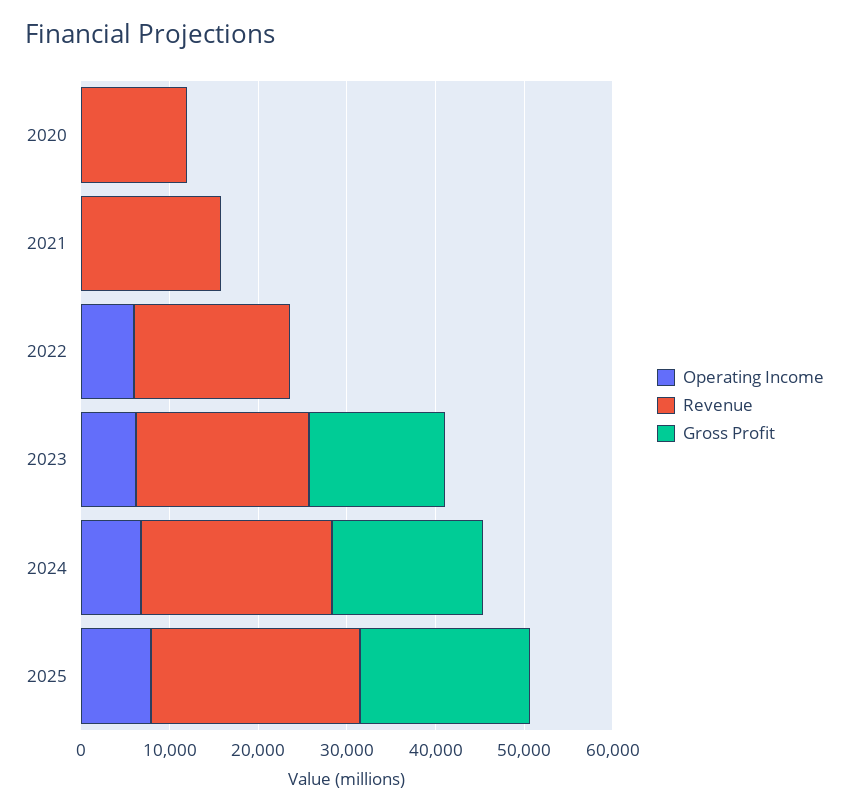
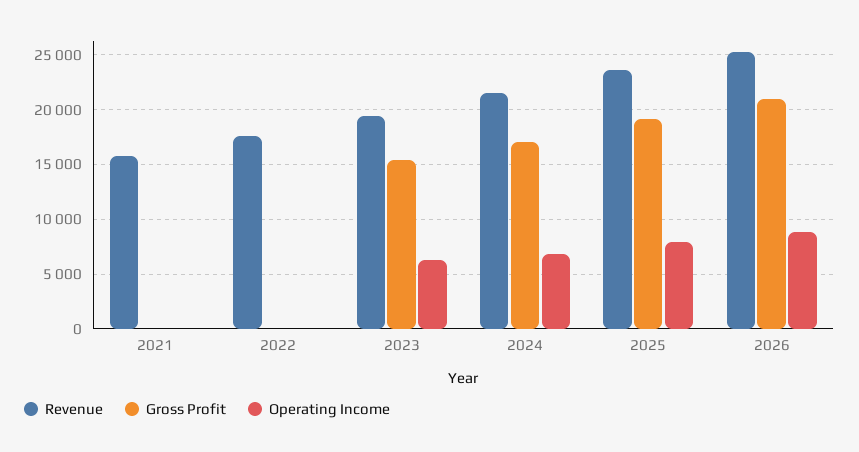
Operating Income, 2020: 0 -> none
Revenue, 2020: 12000 -> none
Gross Profit, 2020: 0 -> none
Operating Income, 2022: 6000 -> 0
Revenue, 2026: none -> 25000
Gross Profit, 2026: none -> 21000
Operating Income, 2026: none -> 9000

